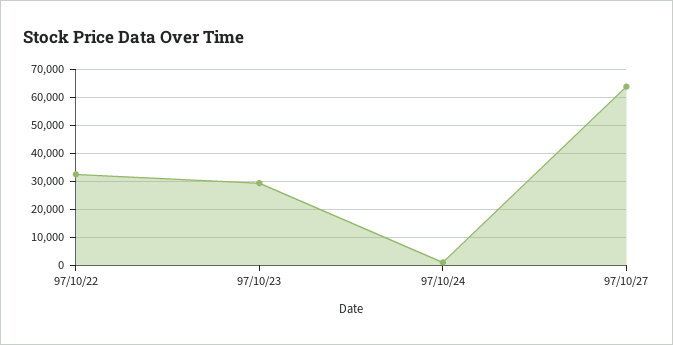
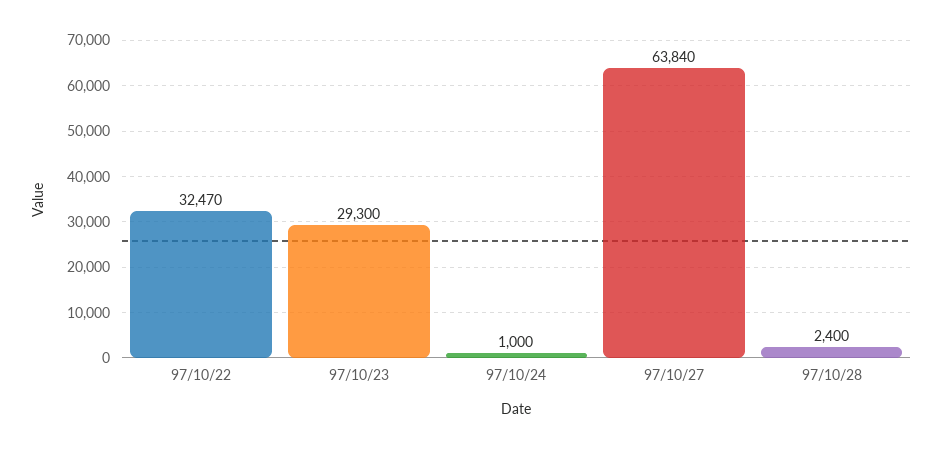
97/10/28: none -> 2400

